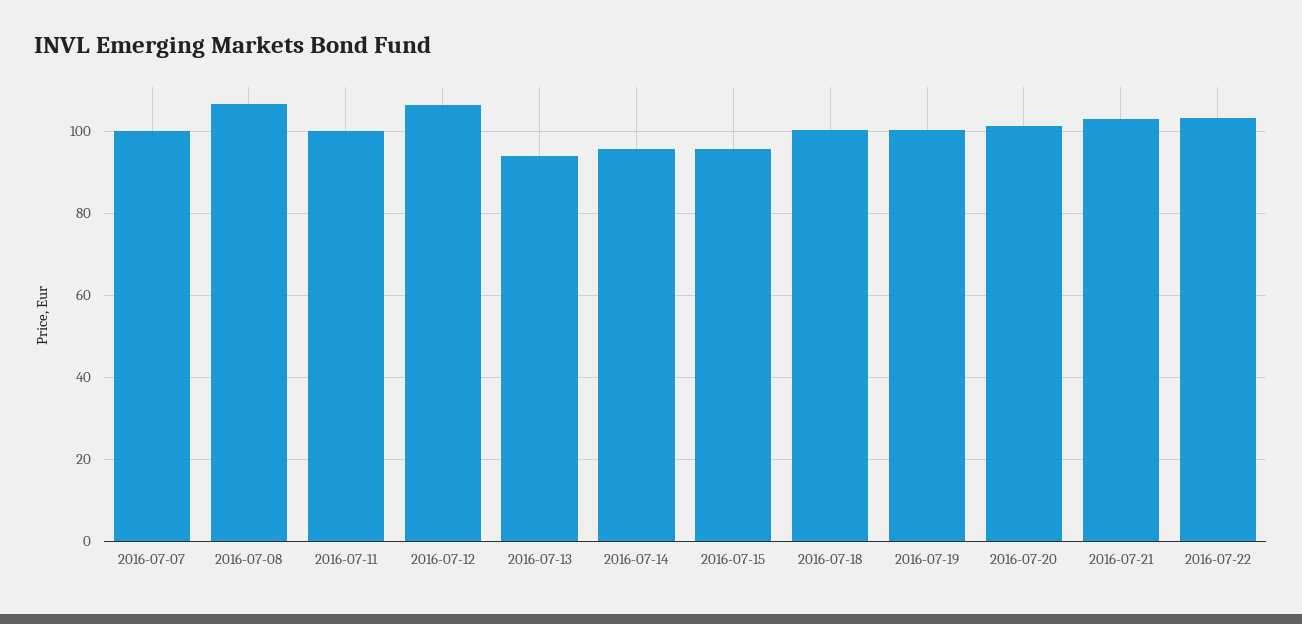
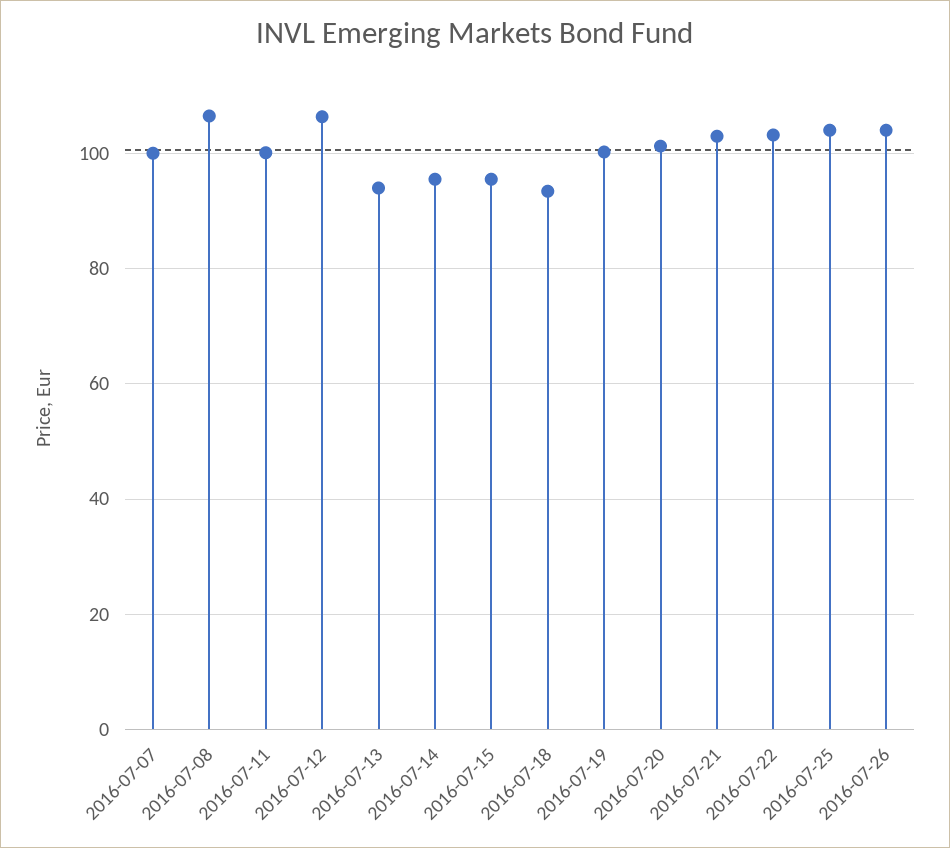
2016-07-18: 100 -> 94
2016-07-25: none -> 104
2016-07-26: none -> 104

